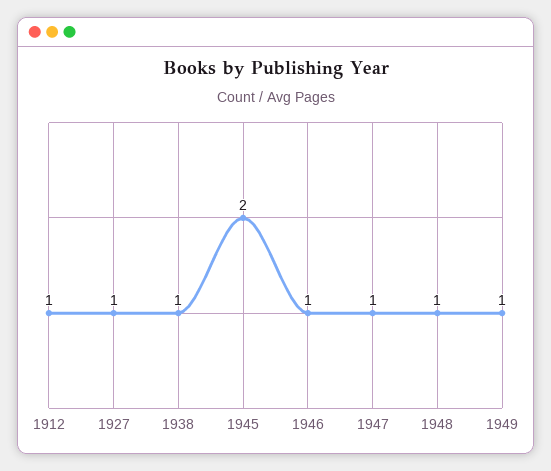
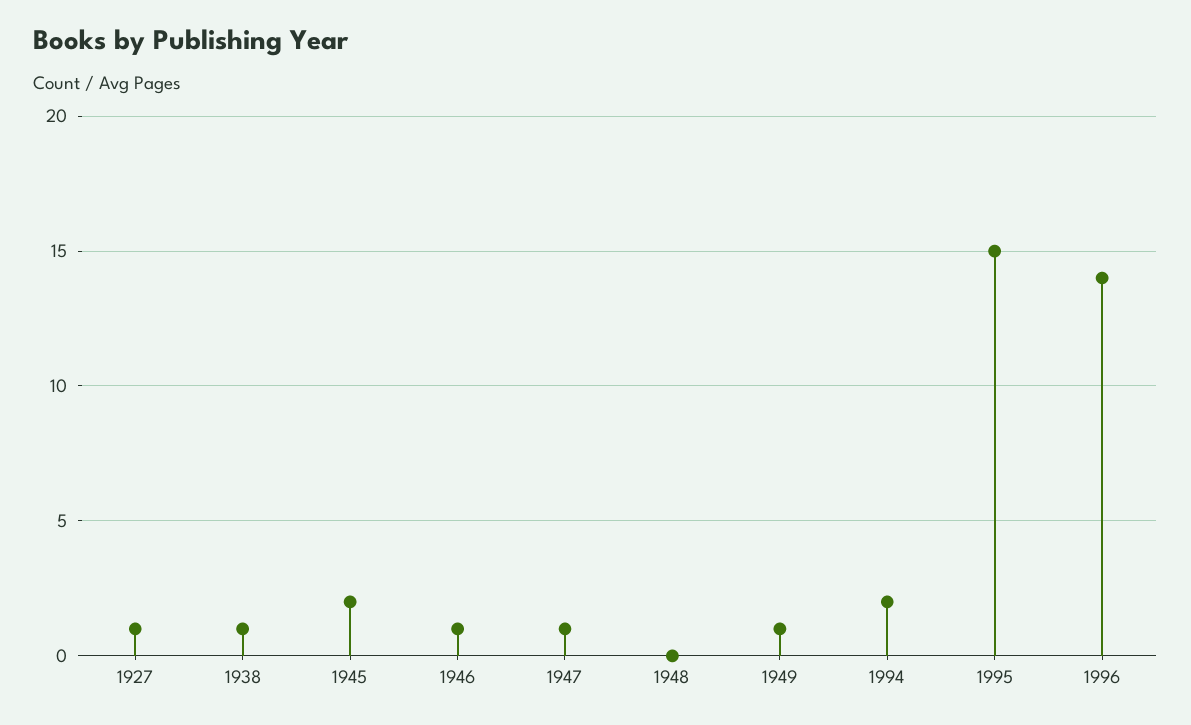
1912: 1 -> none
1948: 1 -> 0
1994: none -> 2
1995: none -> 15
1996: none -> 14

